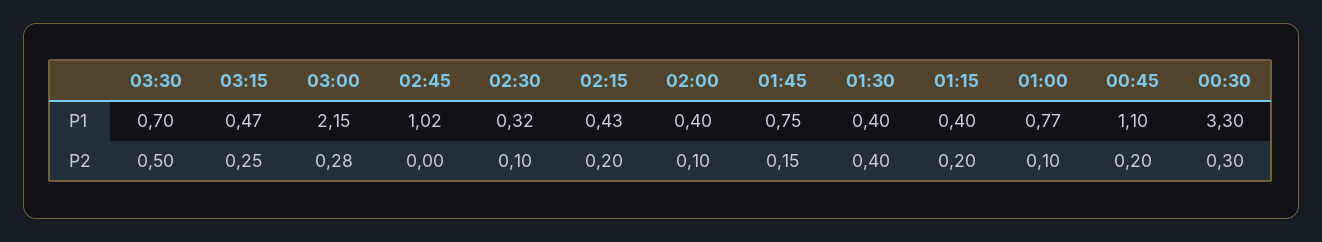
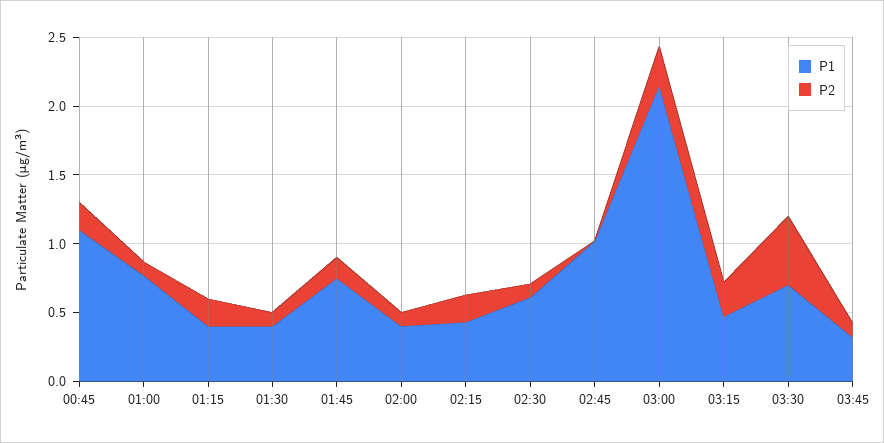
P1, 02:30: 0.32 -> 0.6
P1, 00:30: 3.3 -> none
P2, 01:30: 0.4 -> 0.1
P2, 00:30: 0.3 -> none
P1, 03:45: none -> 0.3
P2, 03:45: none -> 0.1

